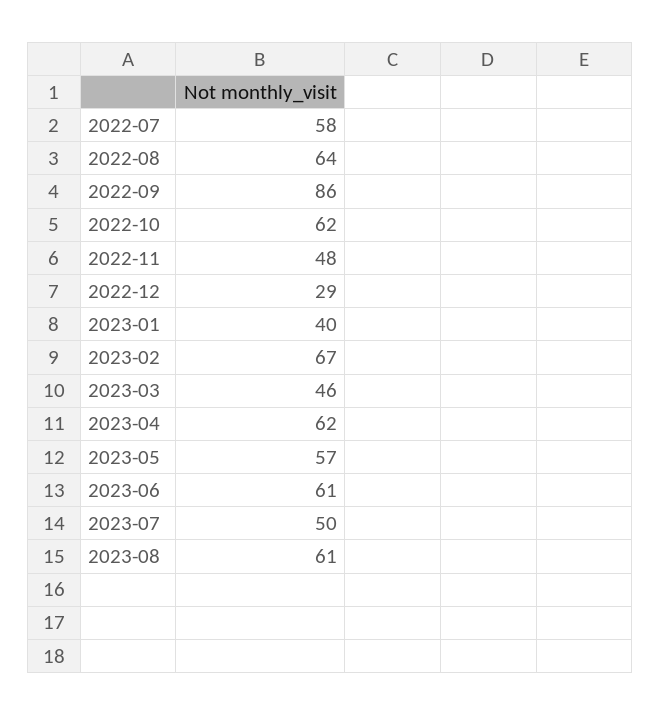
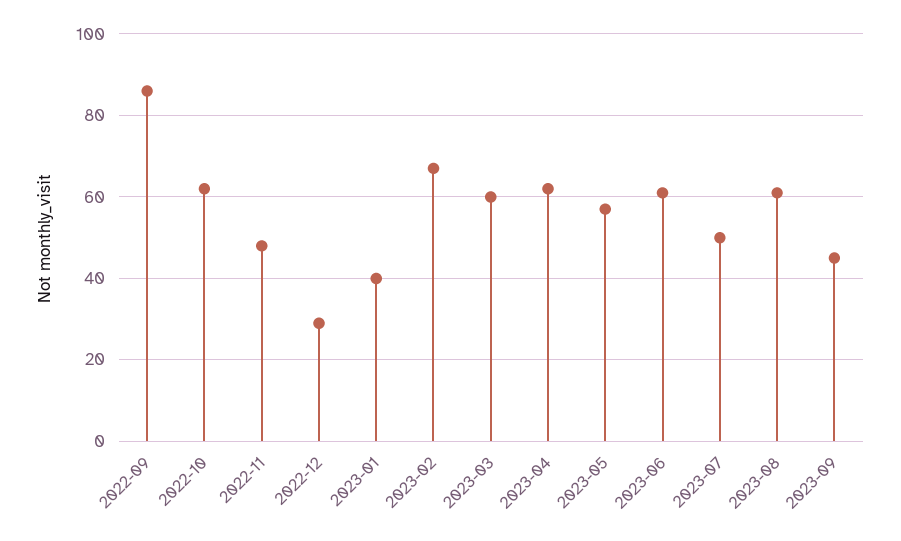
2022-07: 58 -> none
2022-08: 64 -> none
2023-03: 46 -> 60
2023-09: none -> 45

